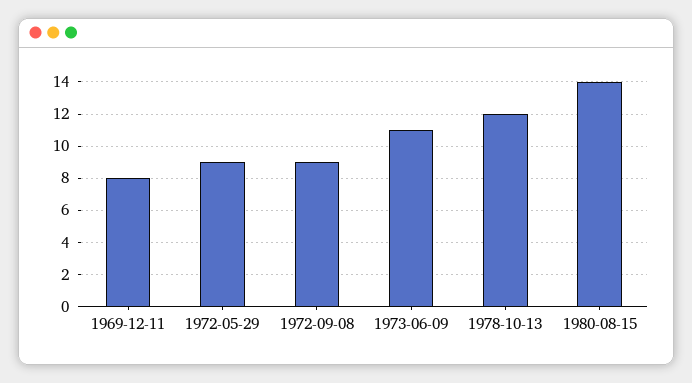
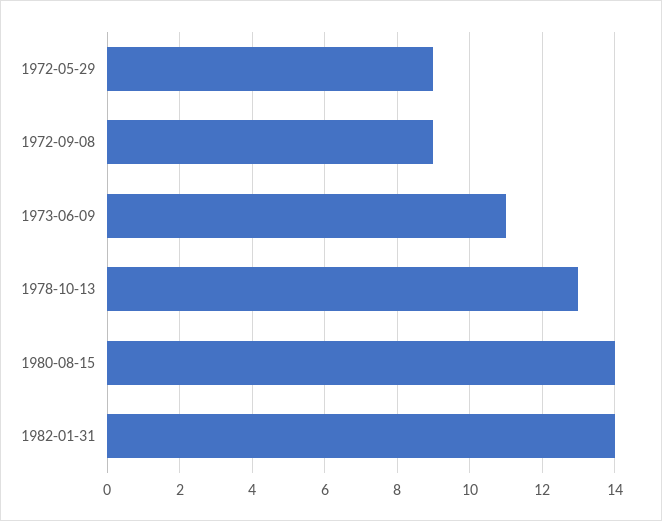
1969-12-11: 8 -> none
1978-10-13: 12 -> 13
1982-01-31: none -> 14

